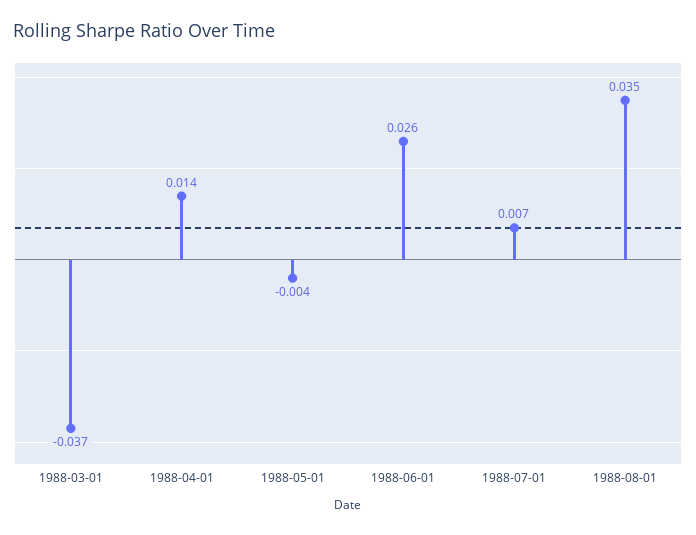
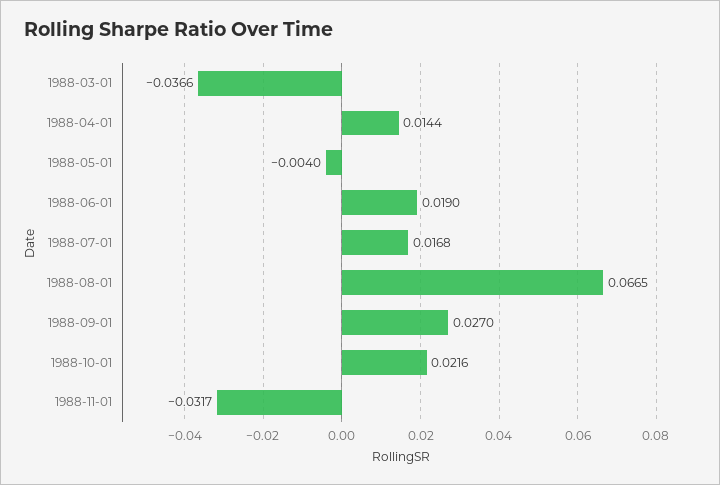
1988-06-01: 0.026 -> 0.019
1988-07-01: 0.007 -> 0.0168
1988-08-01: 0.035 -> 0.0665
1988-09-01: none -> 0.027
1988-10-01: none -> 0.0216
1988-11-01: none -> -0.0317

